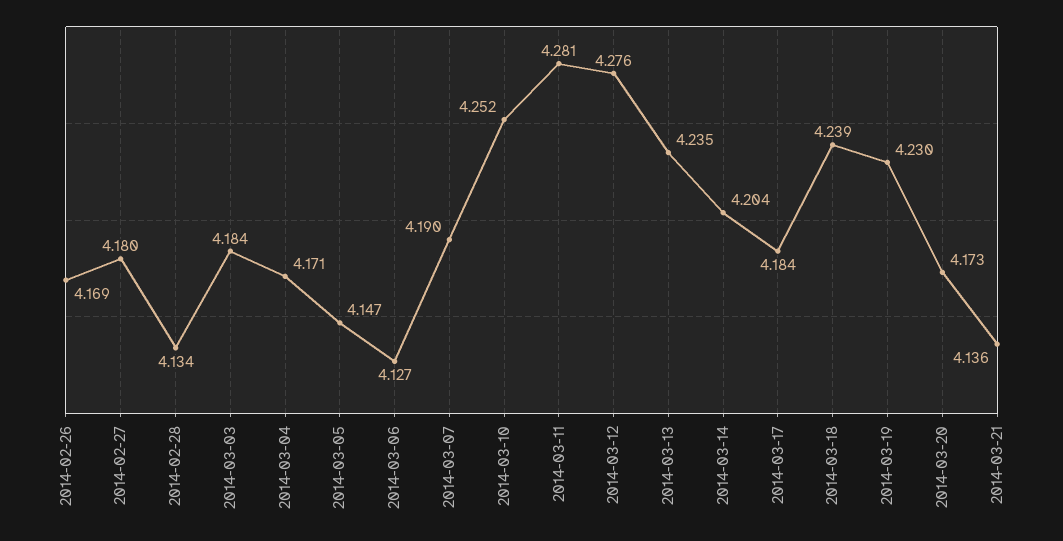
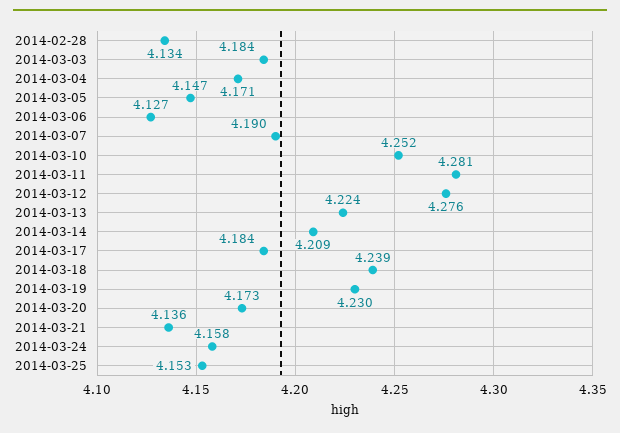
2014-02-26: 4.169 -> none
2014-02-27: 4.18 -> none
2014-03-13: 4.235 -> 4.224
2014-03-14: 4.204 -> 4.209
2014-03-24: none -> 4.158
2014-03-25: none -> 4.153

